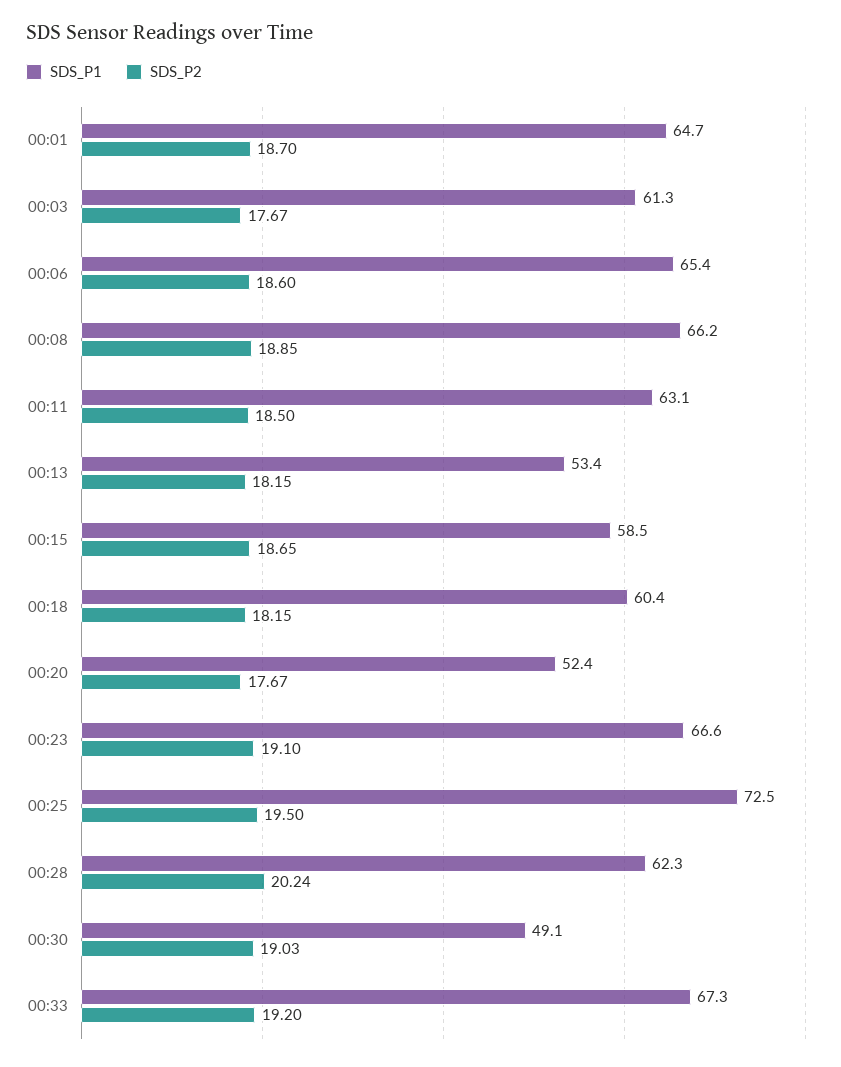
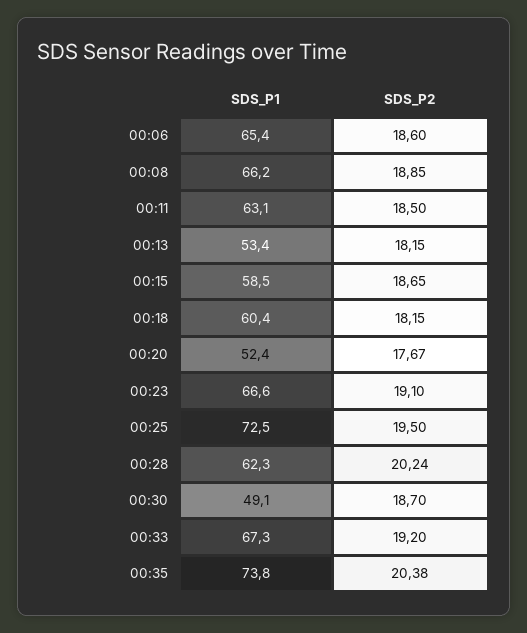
SDS_P1, 00:01: 64.7 -> none
SDS_P2, 00:01: 18.7 -> none
SDS_P1, 00:03: 61.3 -> none
SDS_P2, 00:03: 17.67 -> none
SDS_P2, 00:30: 19.03 -> 18.7
SDS_P1, 00:35: none -> 73.8
SDS_P2, 00:35: none -> 20.38

